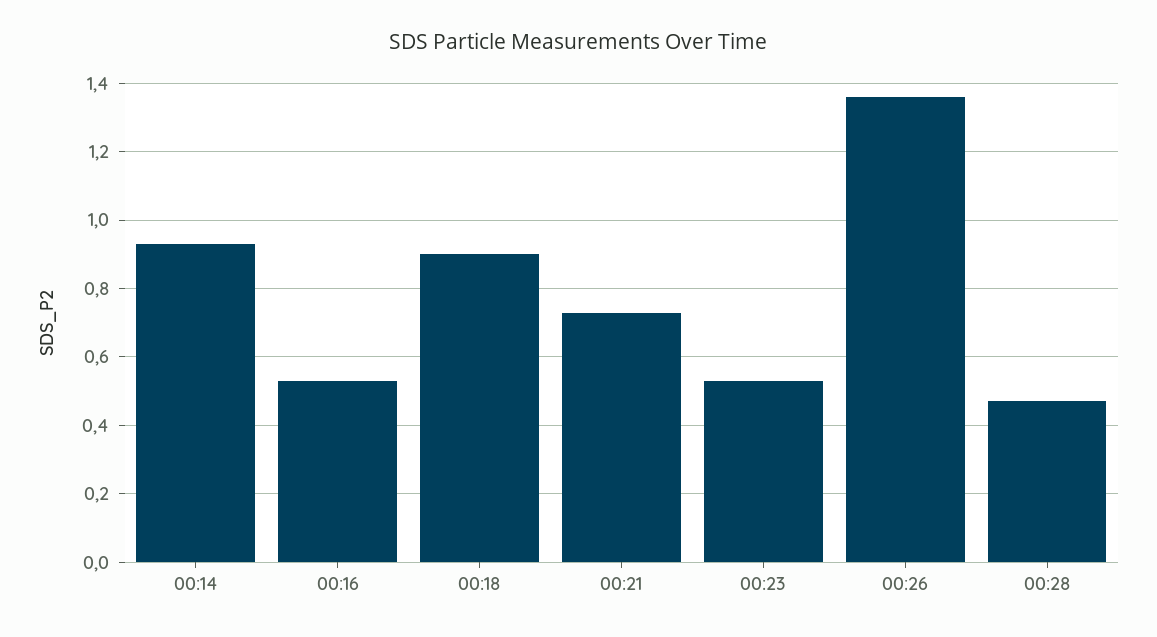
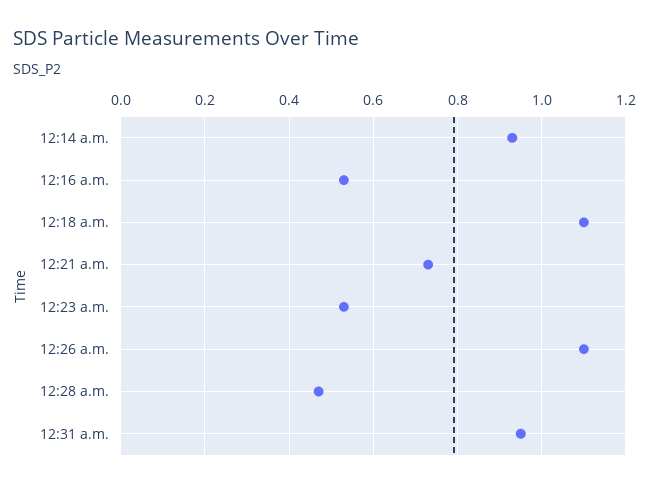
00:18: 0.9 -> 1.1
00:26: 1.35 -> 1.1
12:31 a.m.: none -> 0.95

